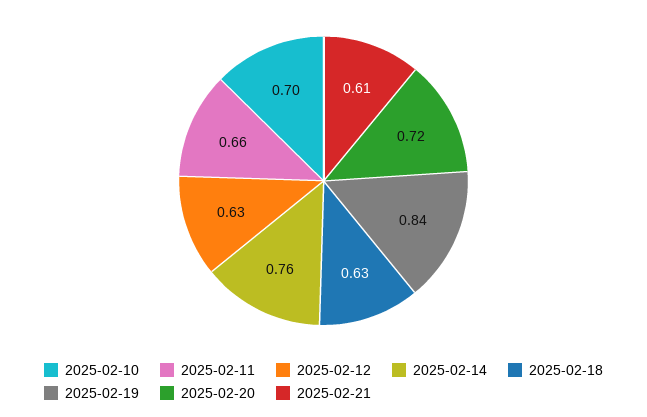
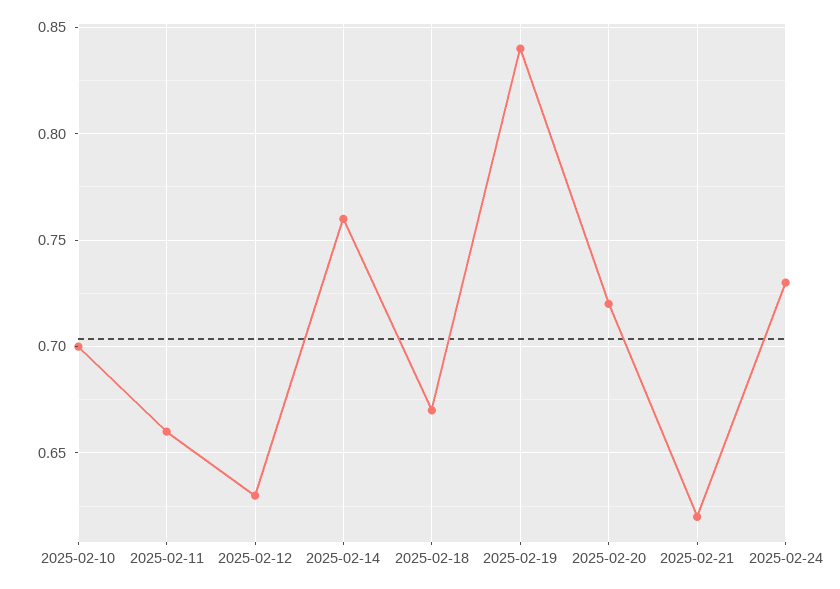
2025-02-18: 0.63 -> 0.67
2025-02-21: 0.61 -> 0.62
2025-02-24: none -> 0.73

